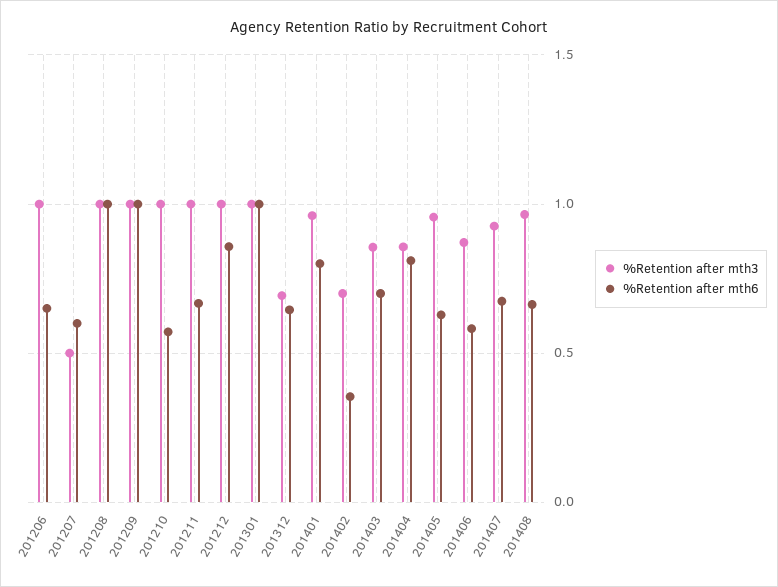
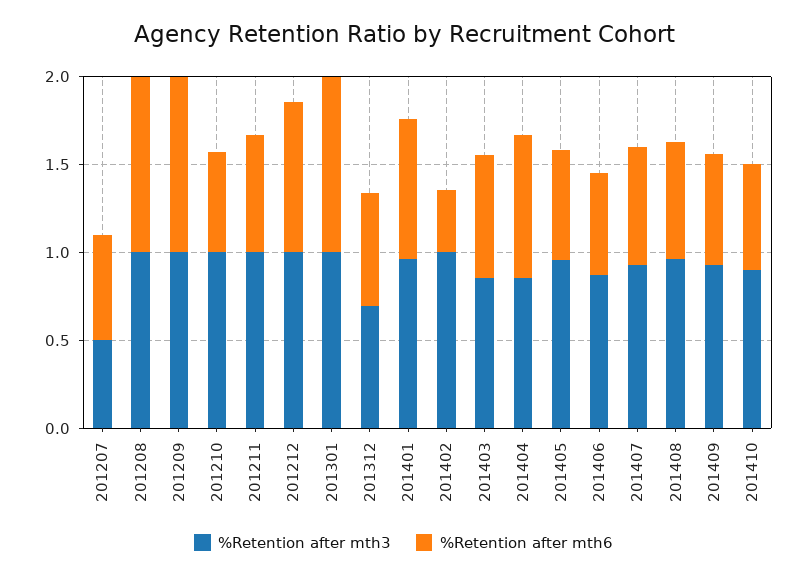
%Retention after mth3, 201206: 1 -> none
%Retention after mth6, 201206: 0.65 -> none
%Retention after mth3, 201402: 0.7 -> 1
%Retention after mth3, 201409: none -> 0.9
%Retention after mth6, 201409: none -> 0.6
%Retention after mth3, 201410: none -> 0.9
%Retention after mth6, 201410: none -> 0.6

